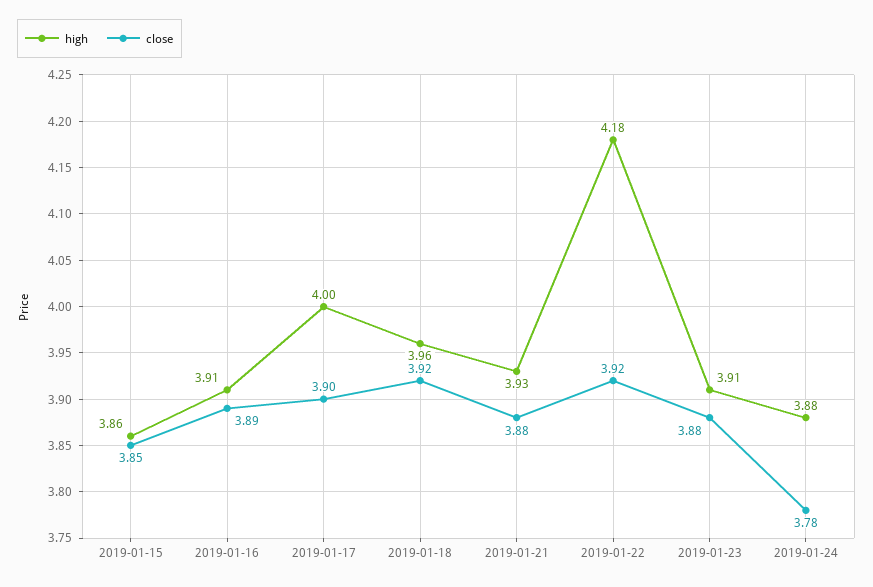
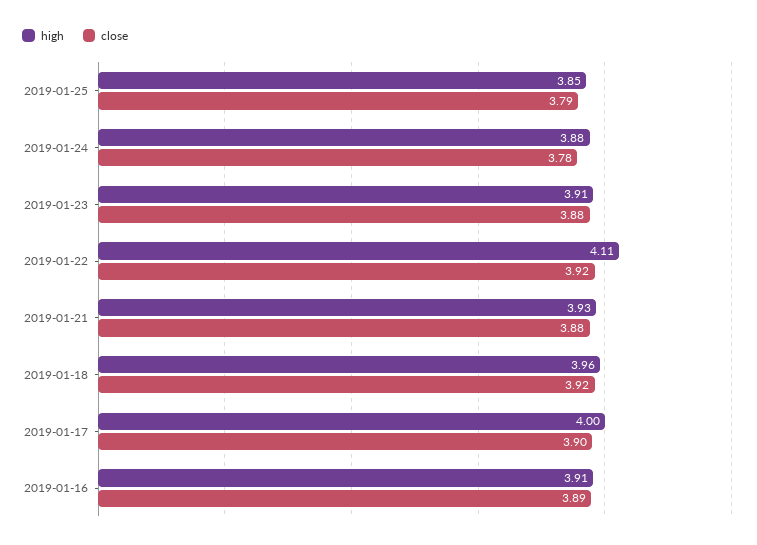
high, 2019-01-15: 3.86 -> none
close, 2019-01-15: 3.85 -> none
high, 2019-01-22: 4.18 -> 4.11
high, 2019-01-25: none -> 3.85
close, 2019-01-25: none -> 3.79

